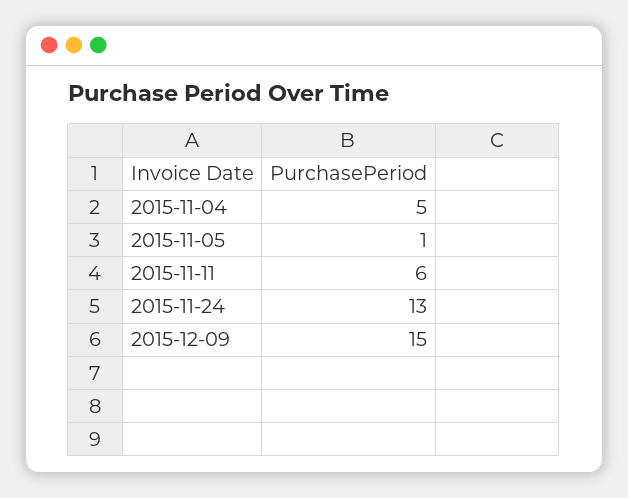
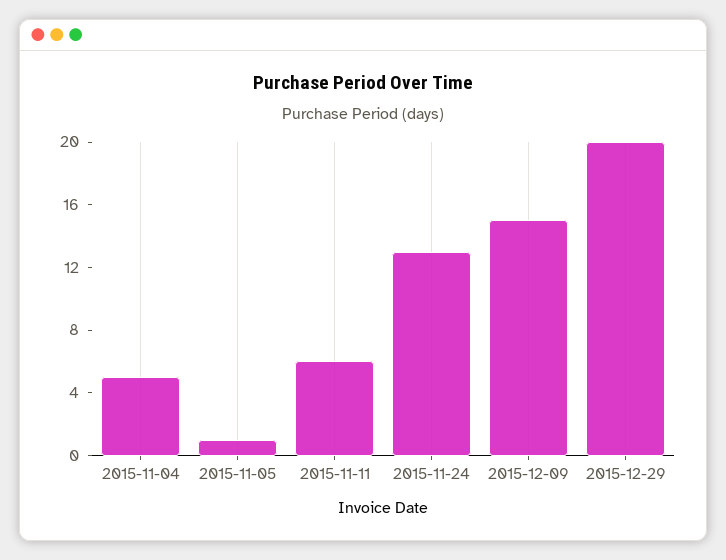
2015-12-29: none -> 20

